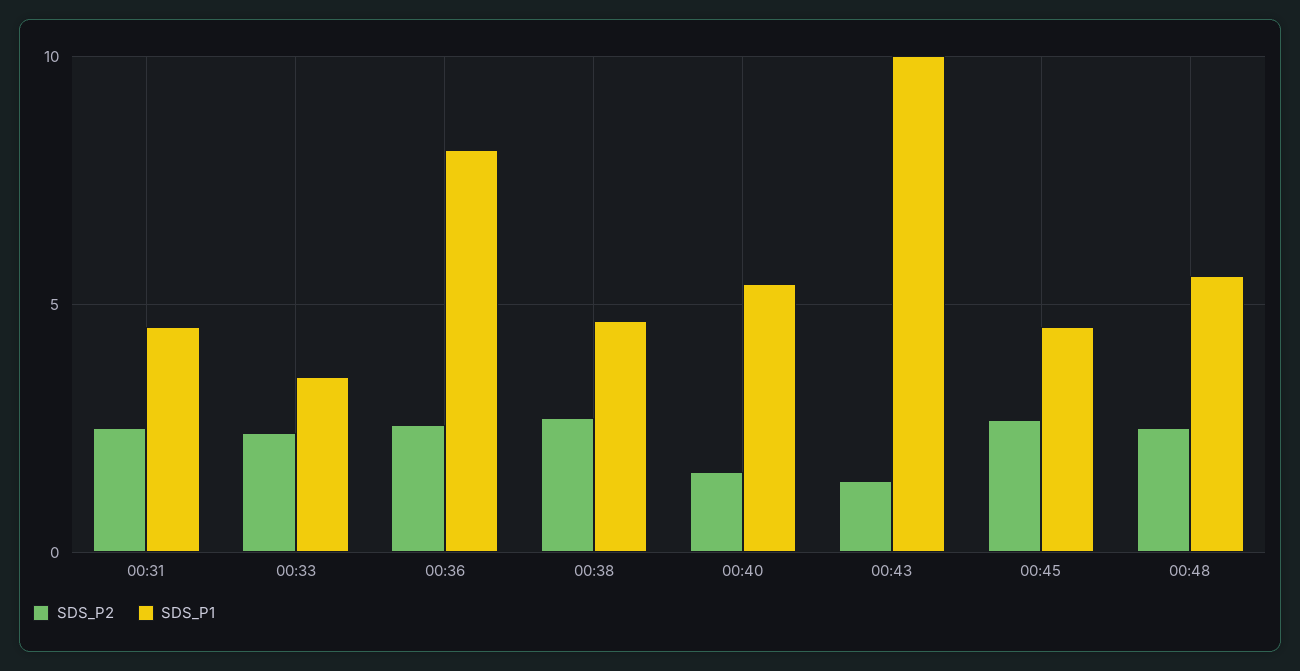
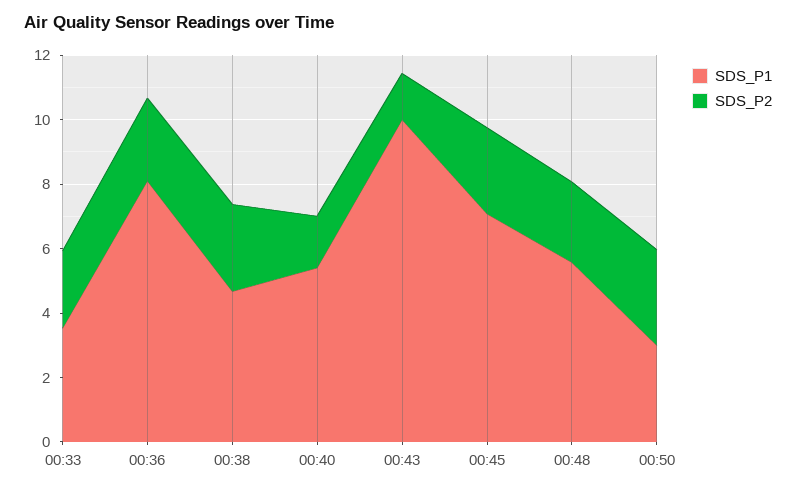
SDS_P2, 00:31: 2.5 -> none
SDS_P1, 00:31: 4.5 -> none
SDS_P1, 00:45: 4.5 -> 7
SDS_P1, 00:50: none -> 3
SDS_P2, 00:50: none -> 3

